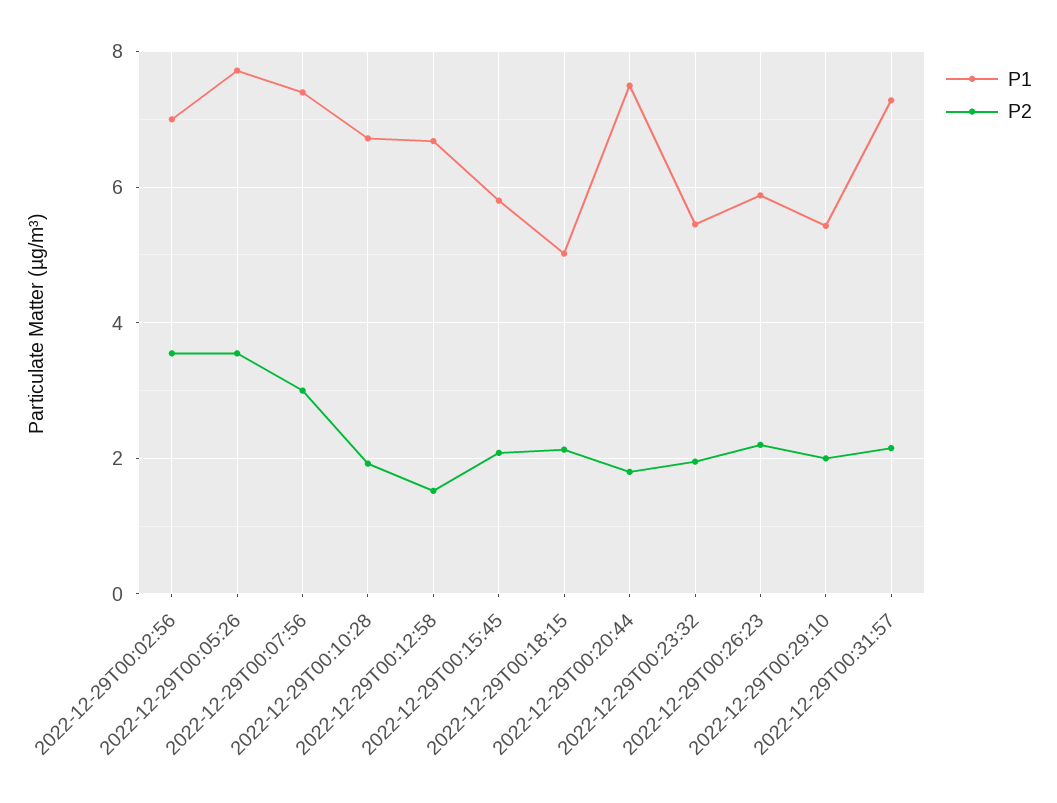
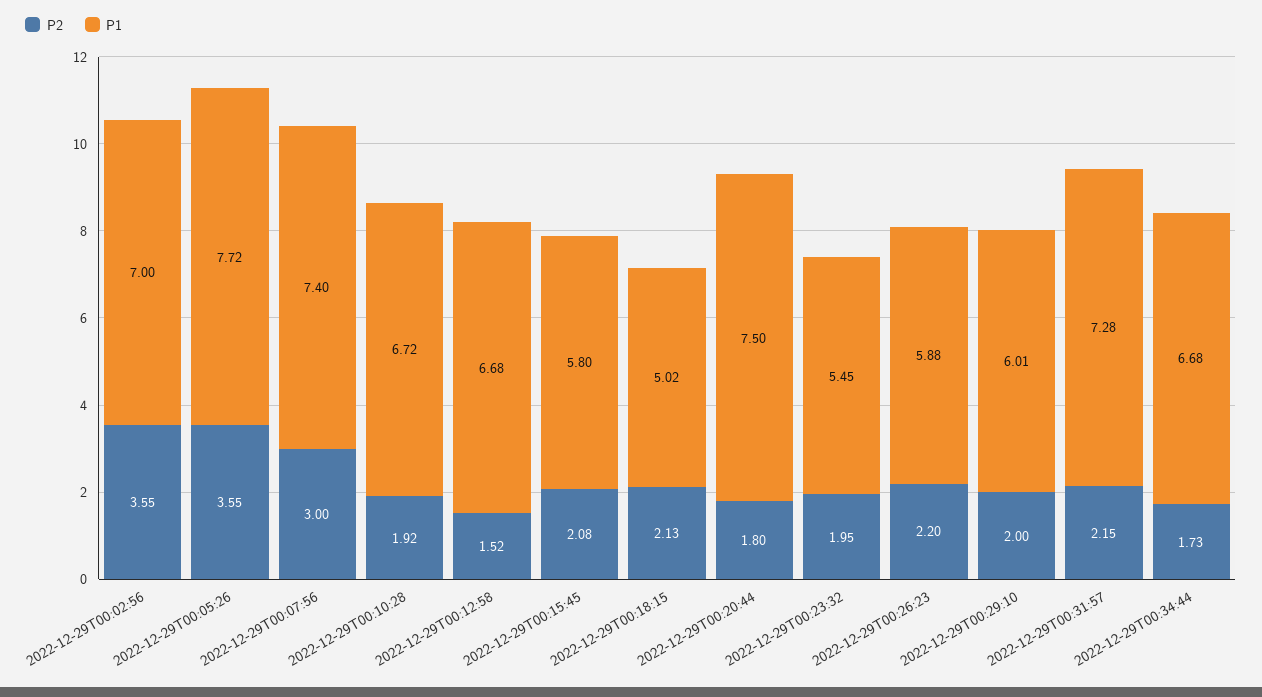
P1, 2022-12-29T00:29:10: 5.4 -> 6.01
P2, 2022-12-29T00:34:44: none -> 1.73
P1, 2022-12-29T00:34:44: none -> 6.68

